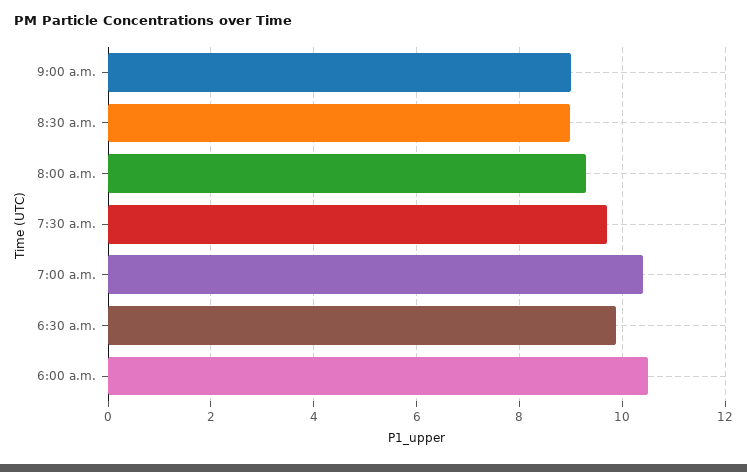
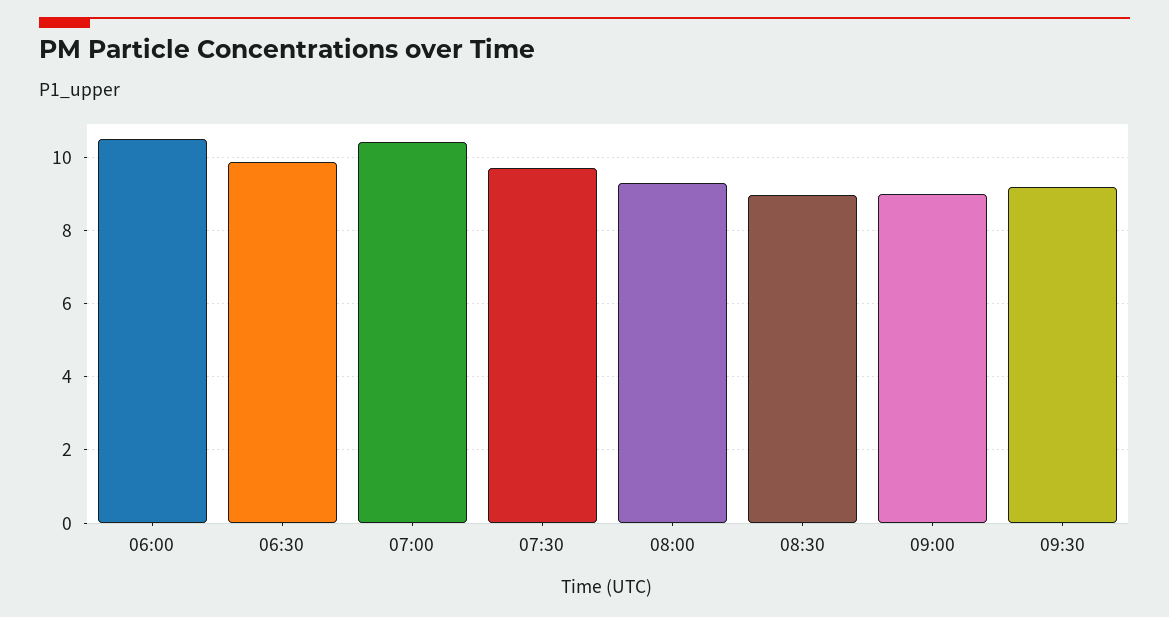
09:30: none -> 9.2

